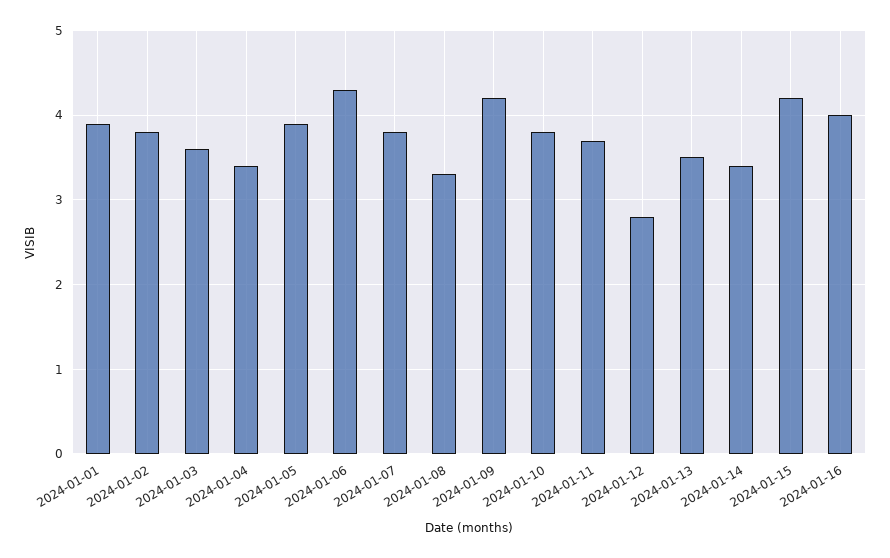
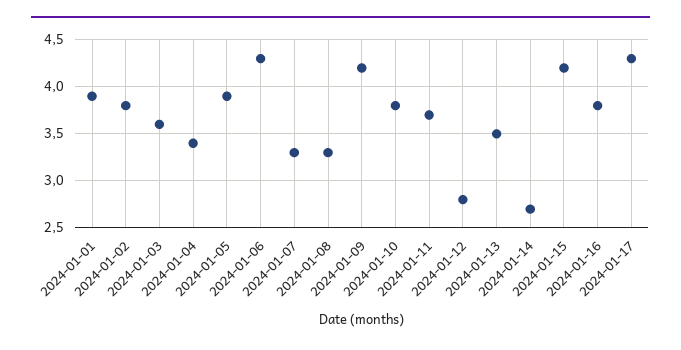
2024-01-07: 3.8 -> 3.3
2024-01-14: 3.4 -> 2.7
2024-01-16: 4 -> 3.8
2024-01-17: none -> 4.3

